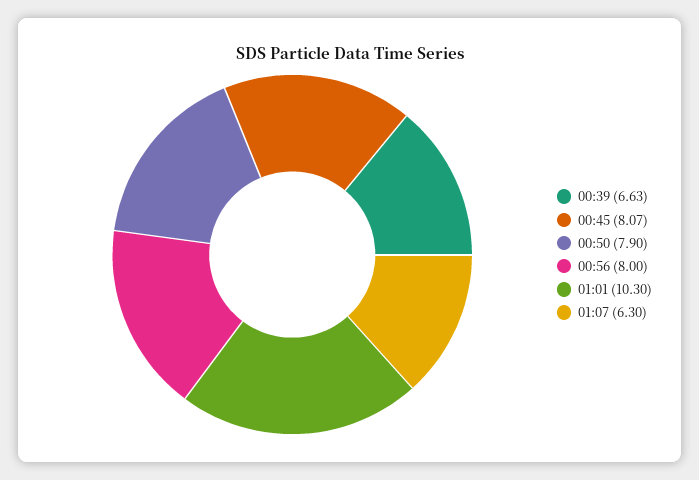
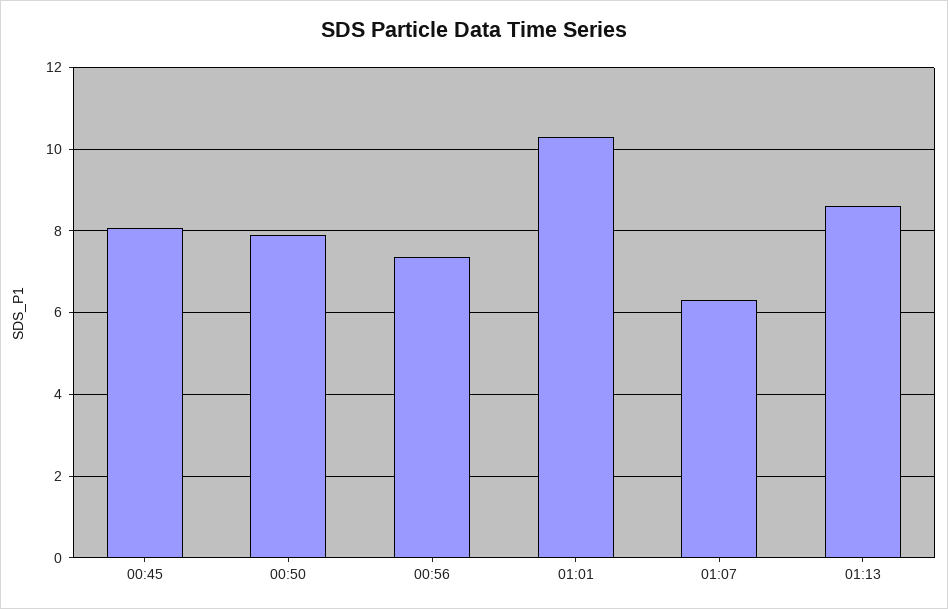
00:39: 6.63 -> none
00:56: 8 -> 7.4
01:13: none -> 8.6

